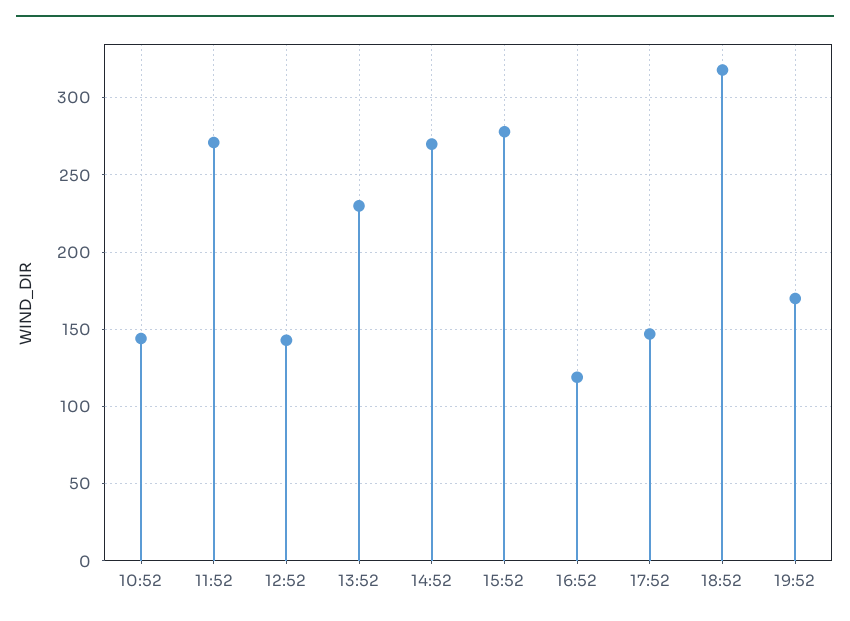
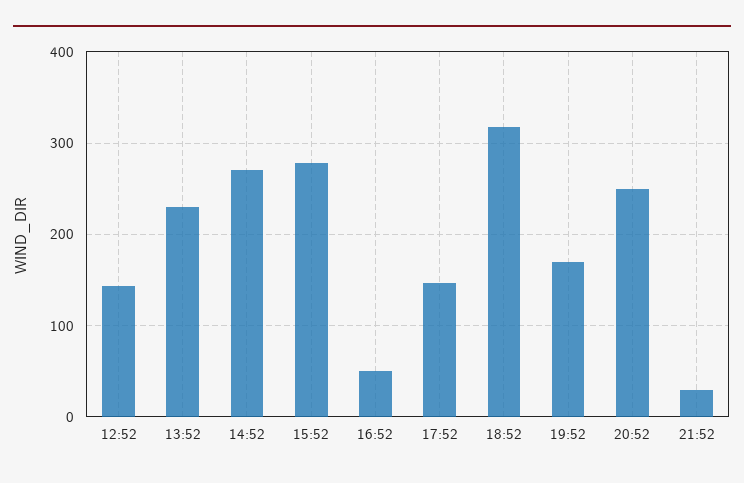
10:52: 145 -> none
11:52: 270 -> none
16:52: 120 -> 50
20:52: none -> 250
21:52: none -> 30

